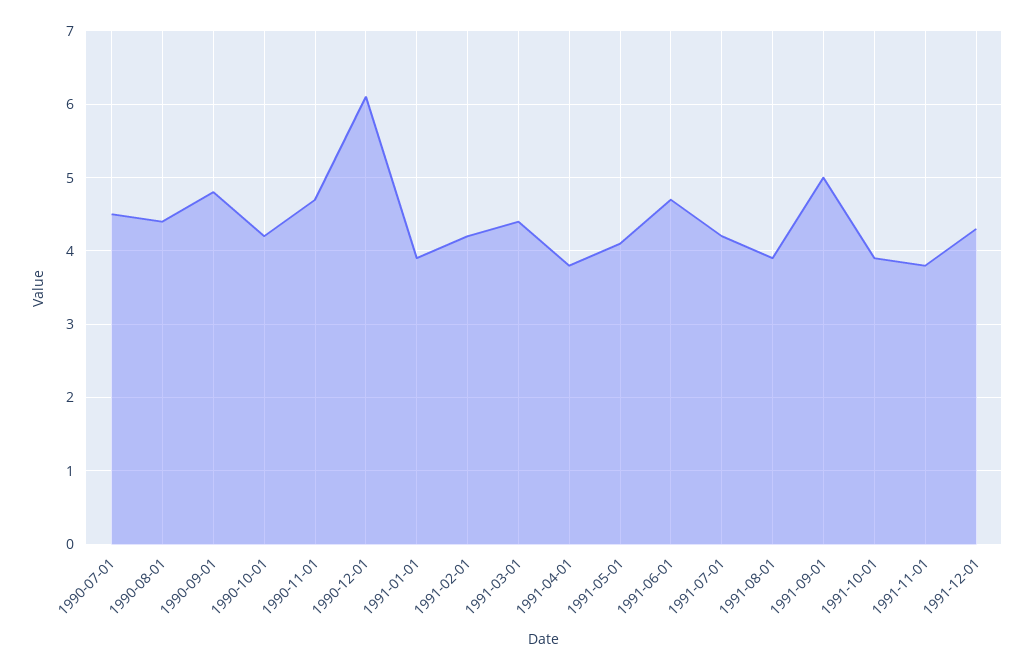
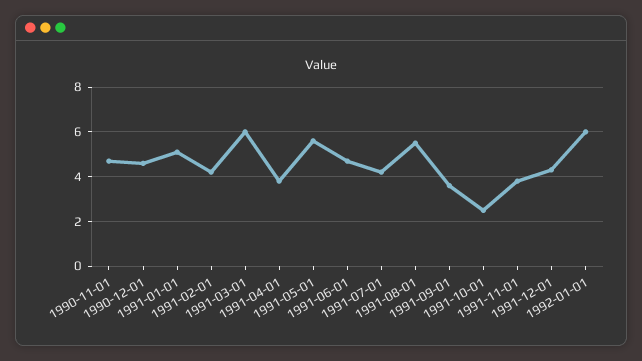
1990-07-01: 4.5 -> none
1990-08-01: 4.4 -> none
1990-09-01: 4.8 -> none
1990-10-01: 4.2 -> none
1990-12-01: 6.1 -> 4.5
1991-01-01: 3.9 -> 5
1991-03-01: 4.4 -> 6
1991-05-01: 4.1 -> 5.5
1991-08-01: 3.9 -> 5.5
1991-09-01: 5 -> 3.5
1991-10-01: 3.9 -> 2.5
1992-01-01: none -> 6

